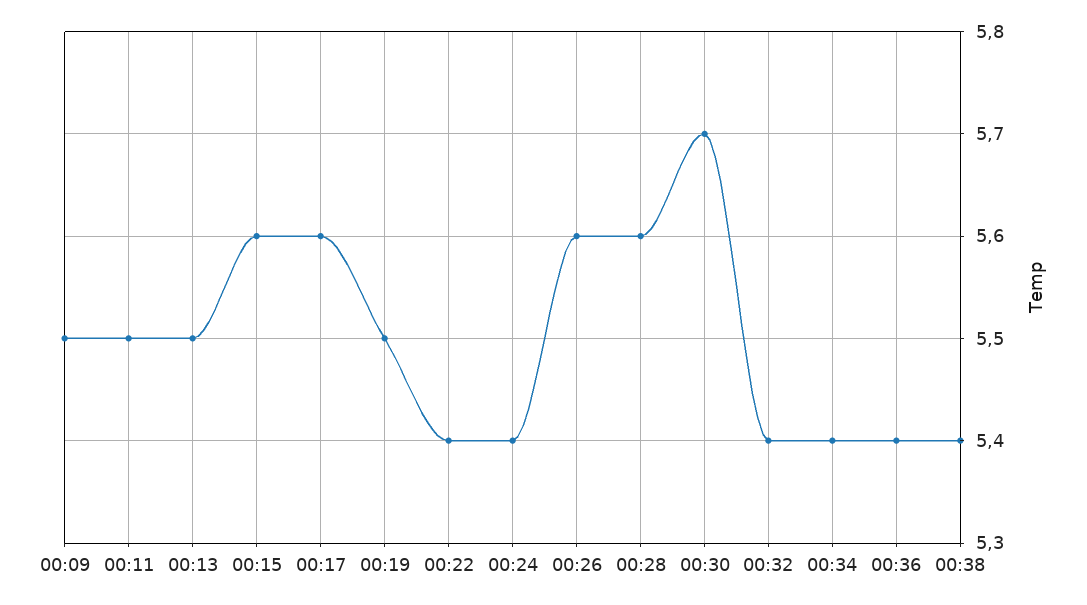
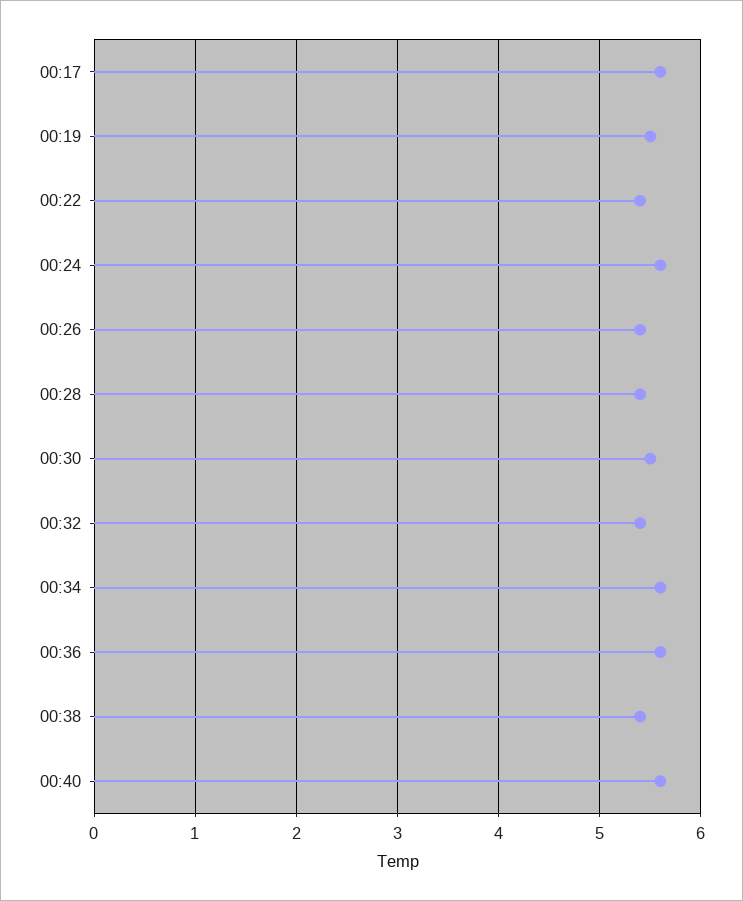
00:09: 5.5 -> none
00:11: 5.5 -> none
00:13: 5.5 -> none
00:15: 5.6 -> none
00:24: 5.4 -> 5.6
00:26: 5.6 -> 5.4
00:28: 5.6 -> 5.4
00:30: 5.7 -> 5.5
00:34: 5.4 -> 5.6
00:36: 5.4 -> 5.6
00:40: none -> 5.6

